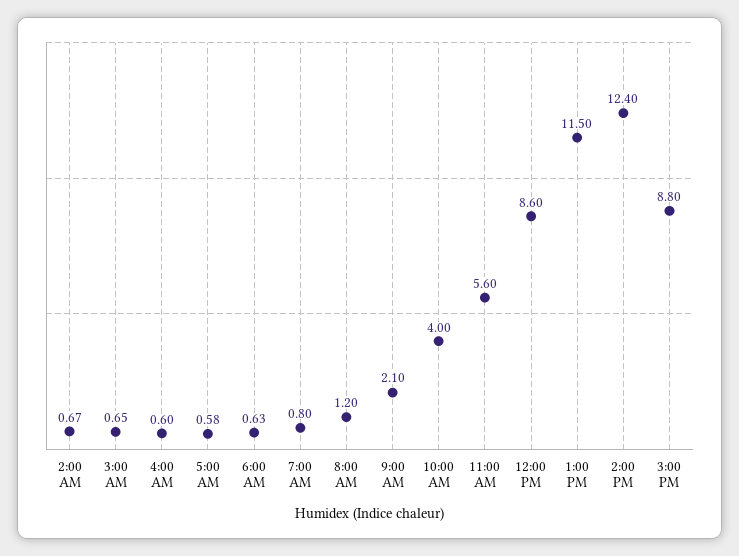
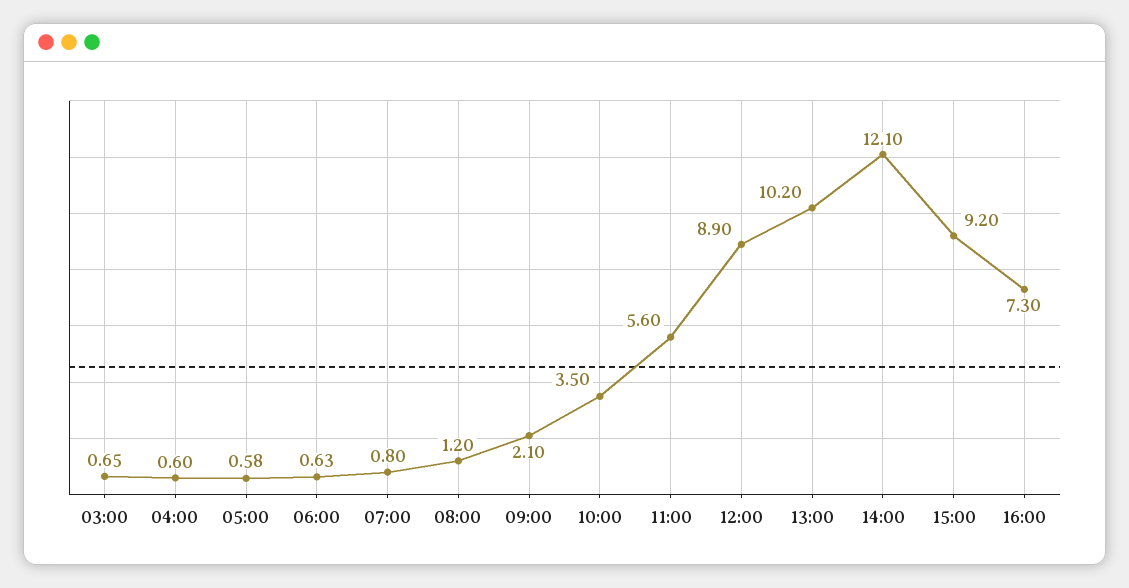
2:00 AM: 0.67 -> none
10:00 AM: 4 -> 3.5
12:00 PM: 8.6 -> 8.9
1:00 PM: 11.5 -> 10.2
2:00 PM: 12.4 -> 12.1
3:00 PM: 8.8 -> 9.2
16:00: none -> 7.3

